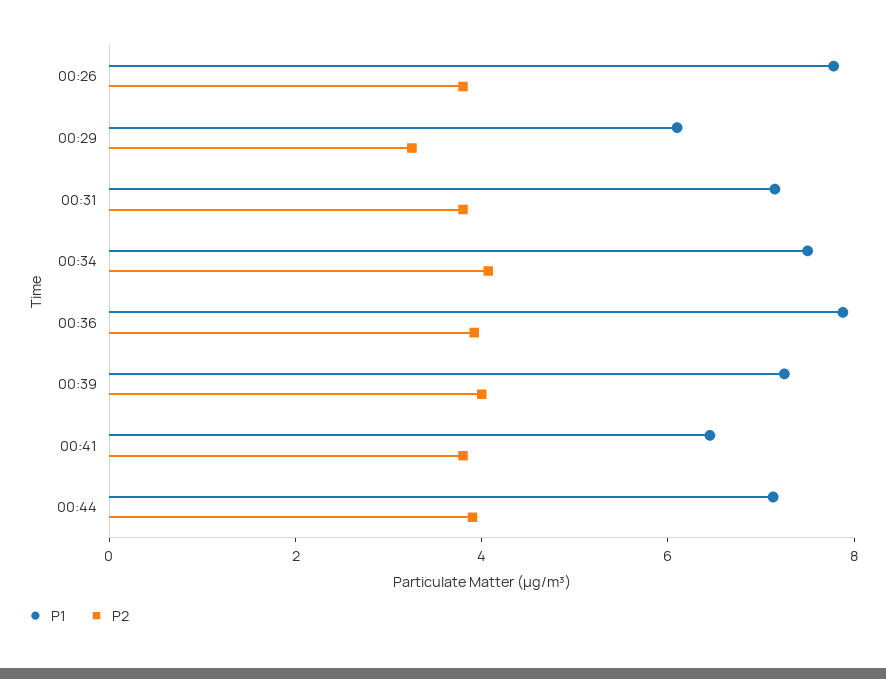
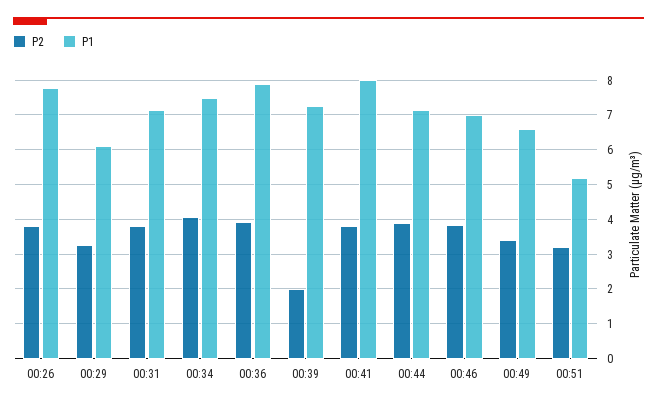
P2, 00:39: 4 -> 2
P1, 00:41: 6.5 -> 8
P2, 00:46: none -> 3.8
P1, 00:46: none -> 7
P2, 00:49: none -> 3.4
P1, 00:49: none -> 6.6
P2, 00:51: none -> 3.2
P1, 00:51: none -> 5.2

